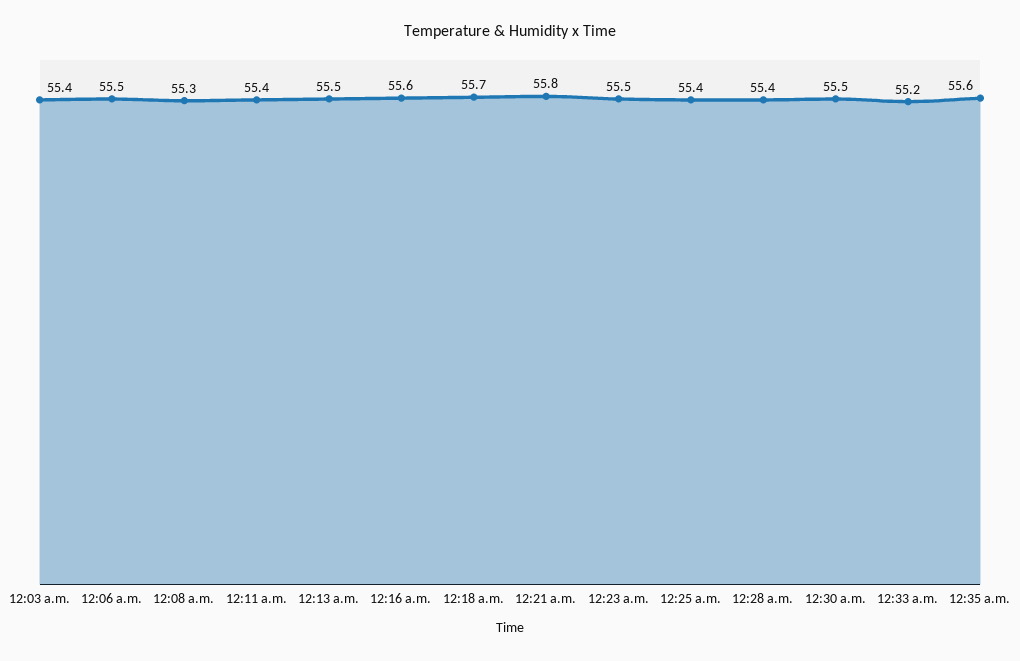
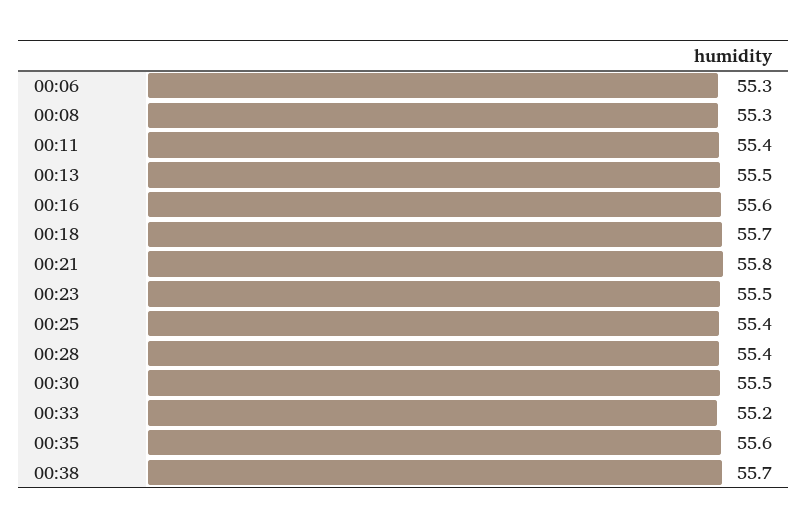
12:03 a.m.: 55.4 -> none
12:06 a.m.: 55.5 -> 55.3
00:38: none -> 55.7

